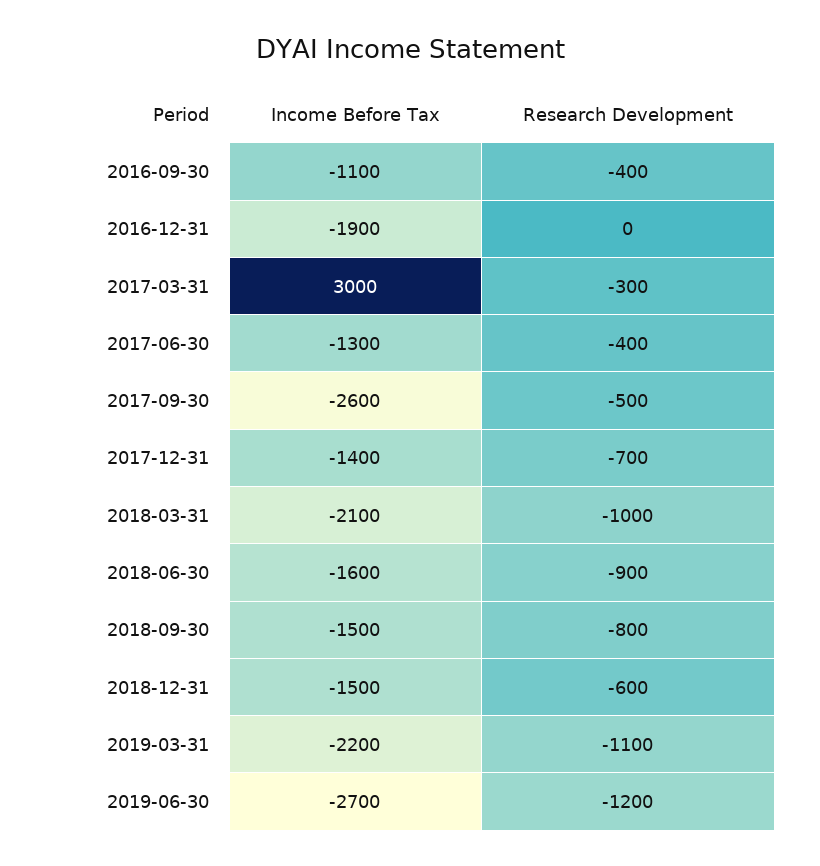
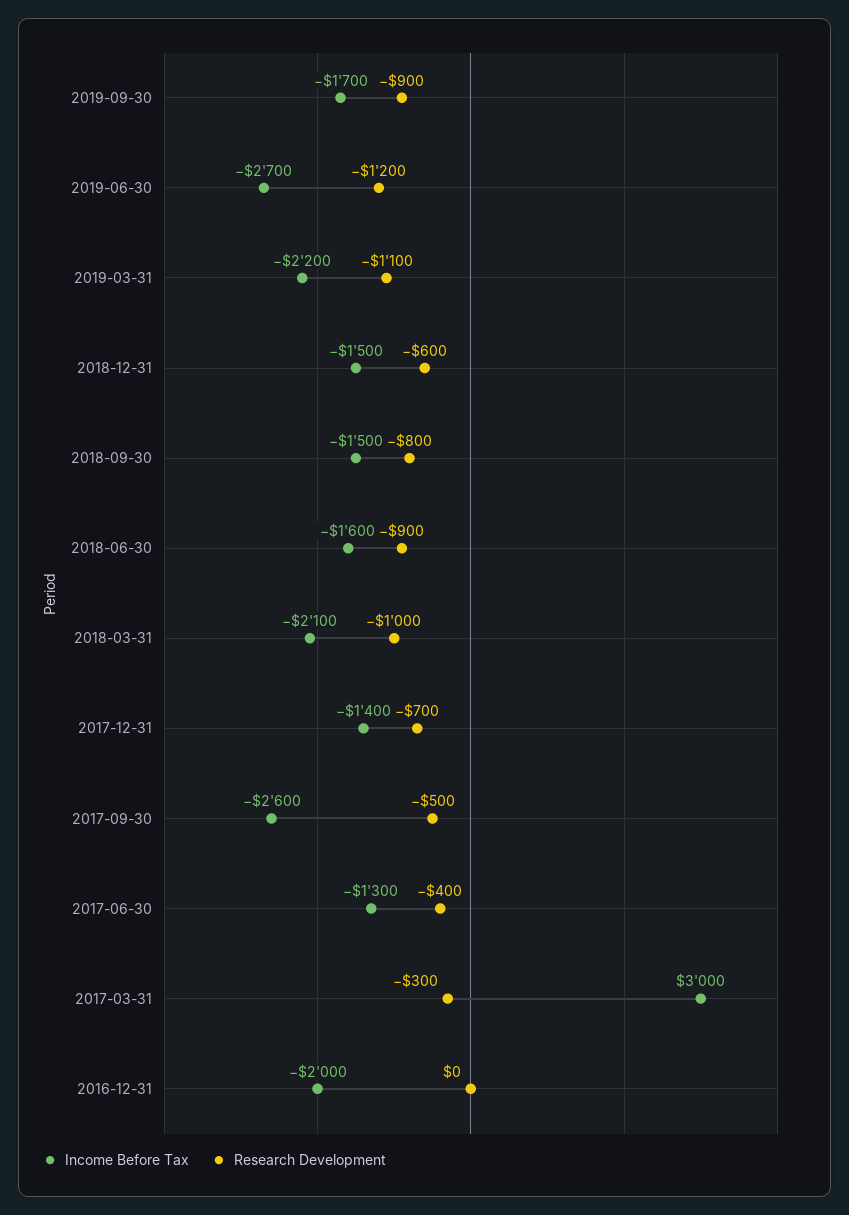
Income Before Tax, 2016-09-30: -1100 -> none
Research Development, 2016-09-30: -400 -> none
Income Before Tax, 2016-12-31: -1900 -> -2000
Income Before Tax, 2019-09-30: none -> -1700
Research Development, 2019-09-30: none -> -900

